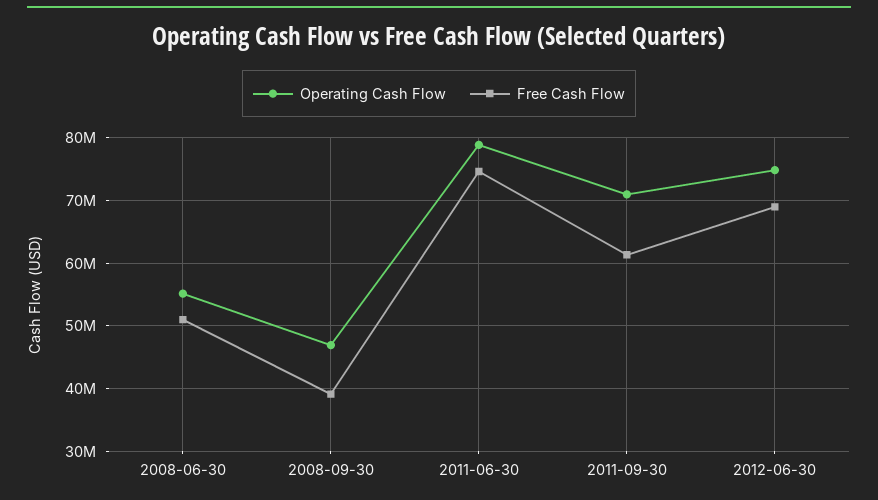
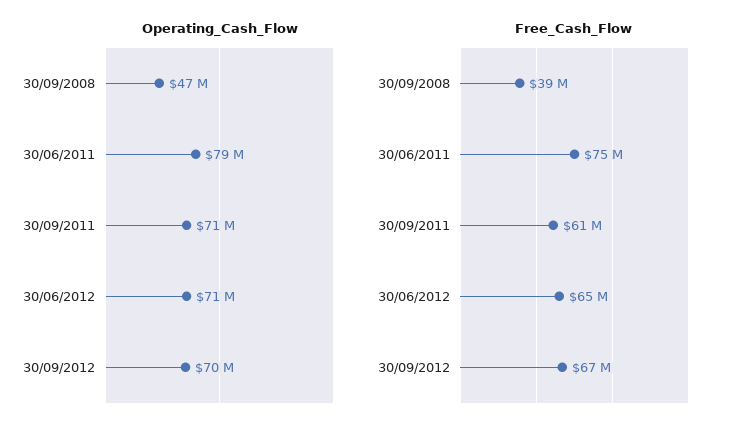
Operating Cash Flow, 2008-06-30: 55000000 -> none
Free Cash Flow, 2008-06-30: 51000000 -> none
Operating Cash Flow, 2012-06-30: 75000000 -> 71000000
Free Cash Flow, 2012-06-30: 69000000 -> 65000000
Operating Cash Flow, 30/09/2012: none -> 70000000
Free Cash Flow, 30/09/2012: none -> 67000000

